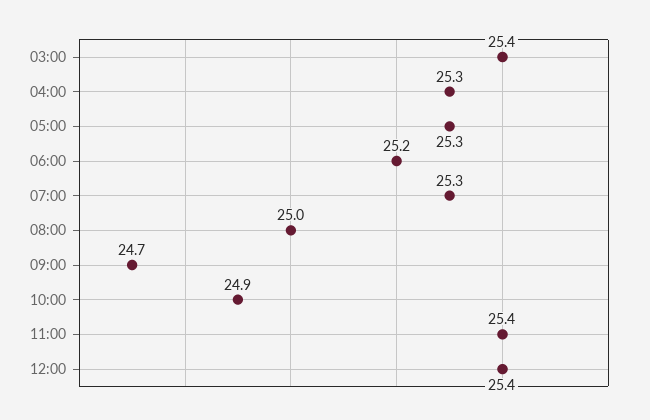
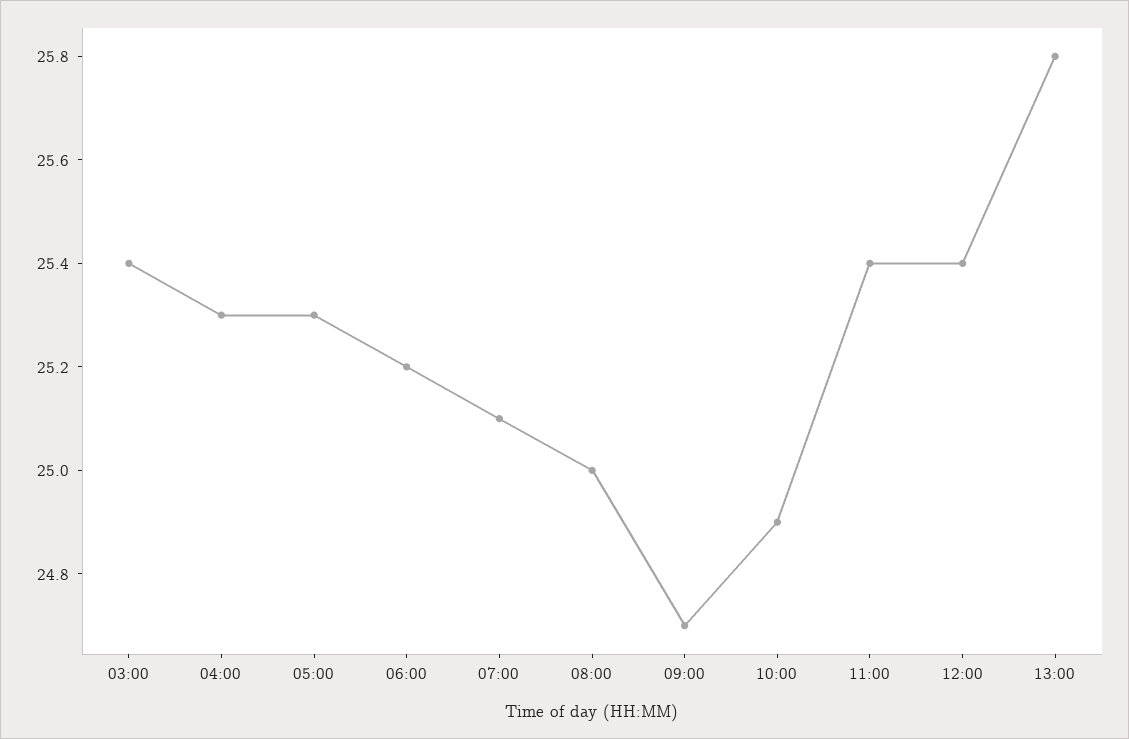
07:00: 25.3 -> 25.1
13:00: none -> 25.8

